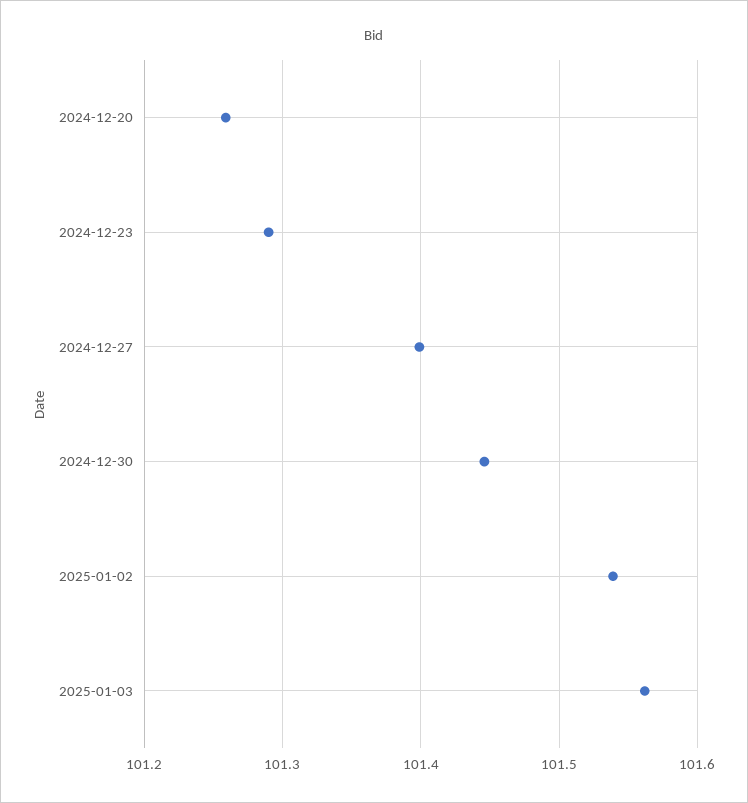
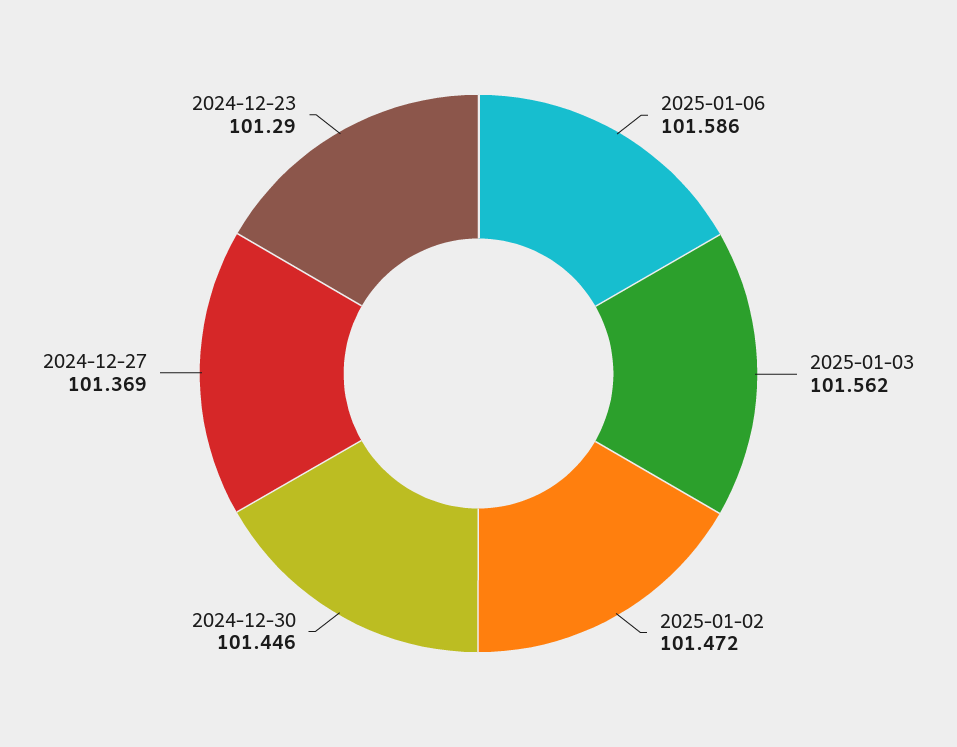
2024-12-20: 101.26 -> none
2024-12-27: 101.4 -> 101.369
2025-01-02: 101.54 -> 101.472
2025-01-06: none -> 101.586

